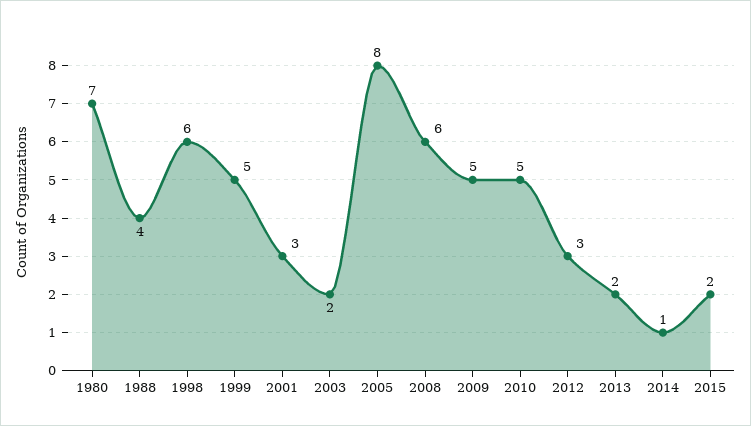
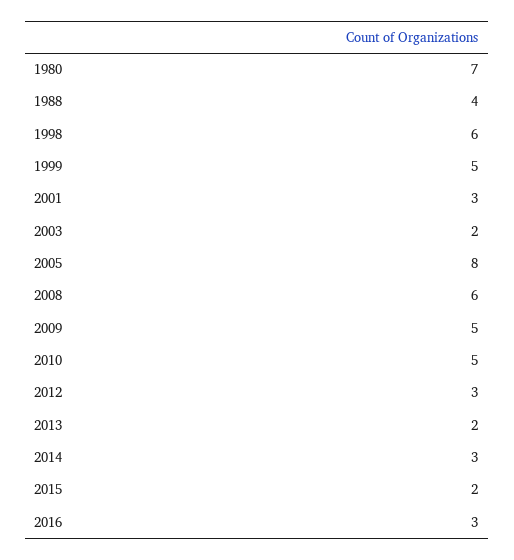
2014: 1 -> 3
2016: none -> 3

